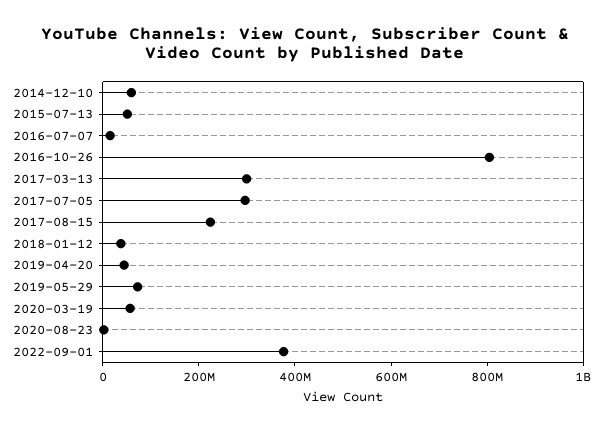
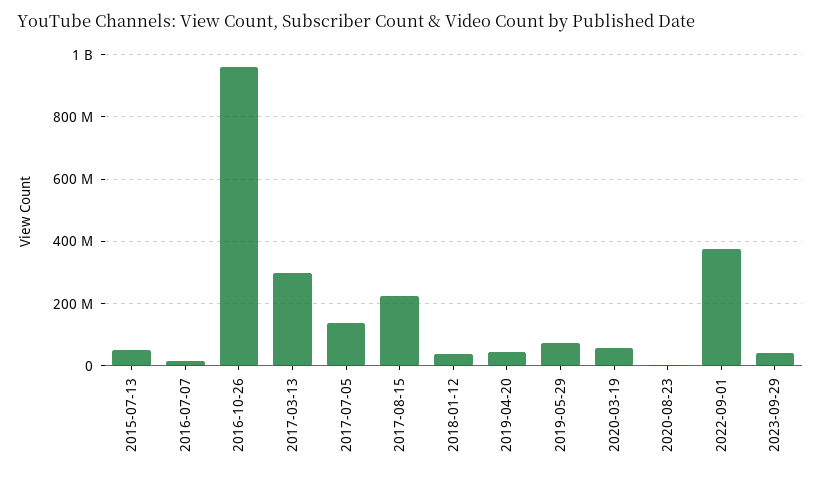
2014-12-10: 50000000 -> none
2016-10-26: 800000000 -> 960000000
2017-07-05: 300000000 -> 140000000
2023-09-29: none -> 40000000

